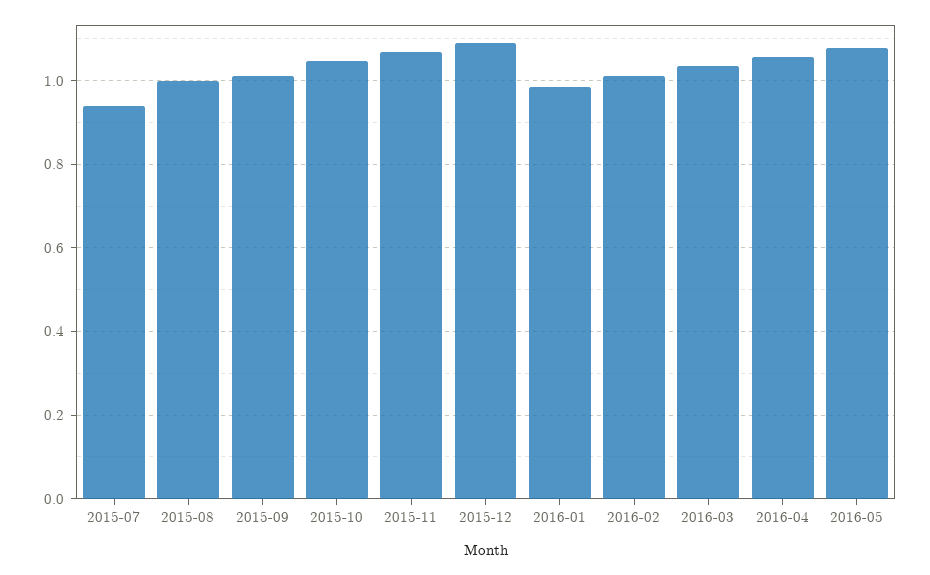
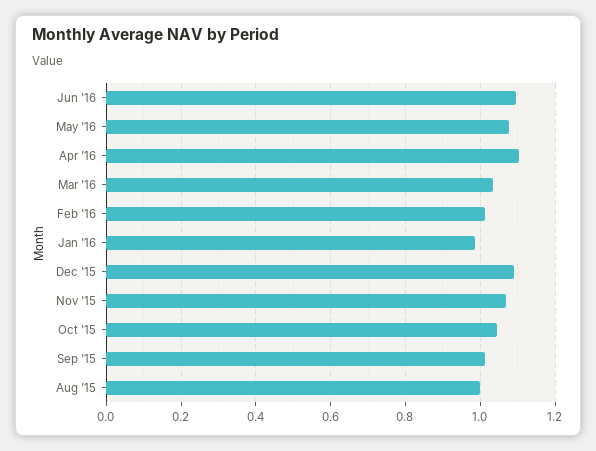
2015-07: 0.94 -> none
2016-04: 1.06 -> 1.1
Jun '16: none -> 1.1

